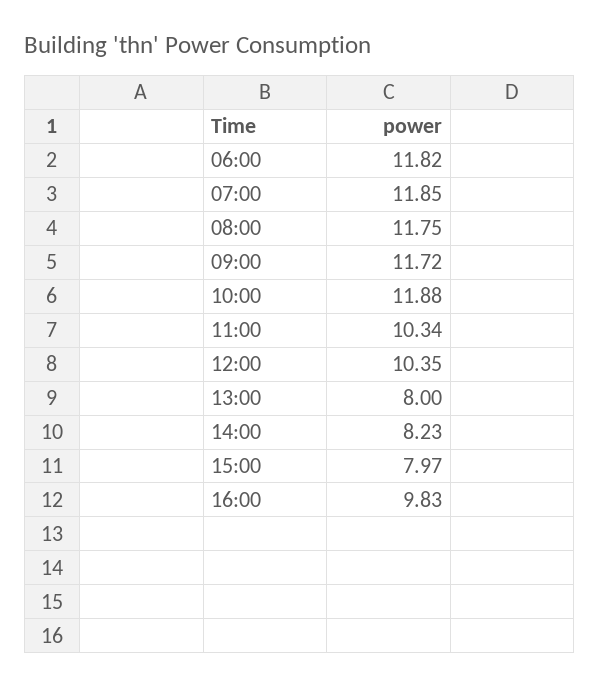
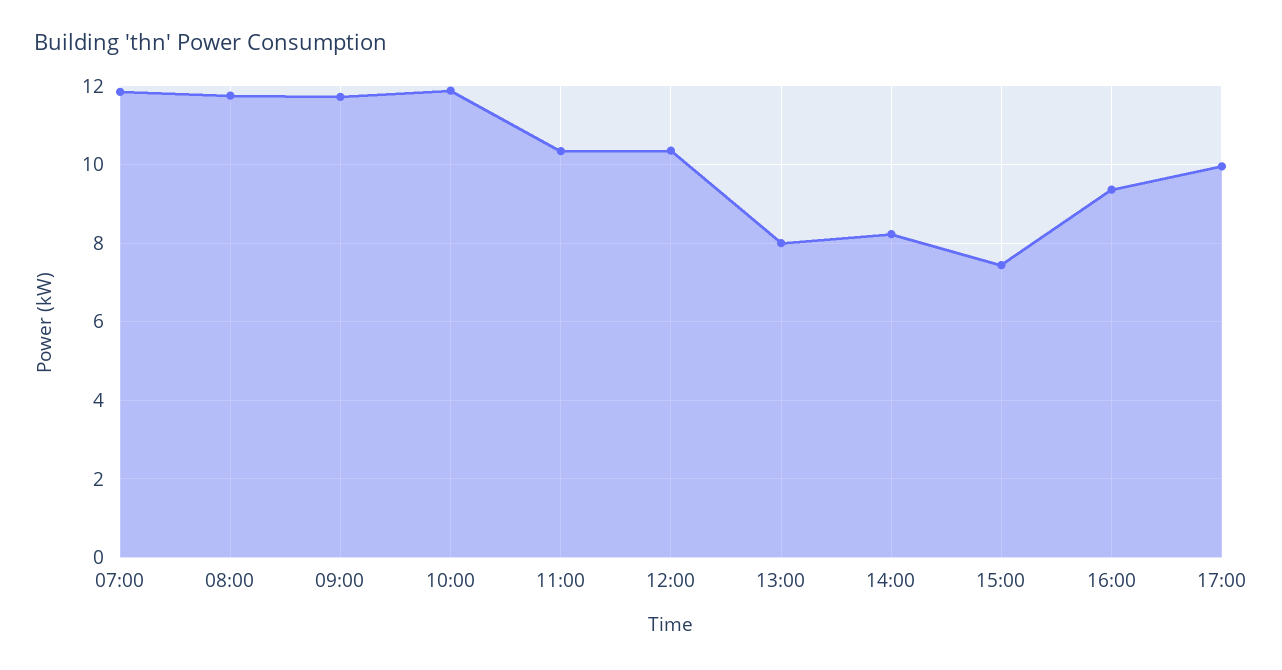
06:00: 11.82 -> none
15:00: 7.97 -> 7.4
16:00: 9.83 -> 9.4
17:00: none -> 10

